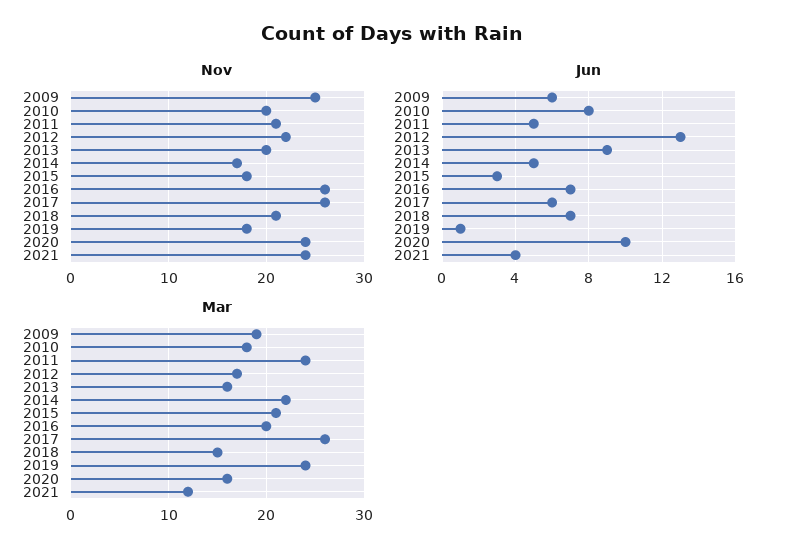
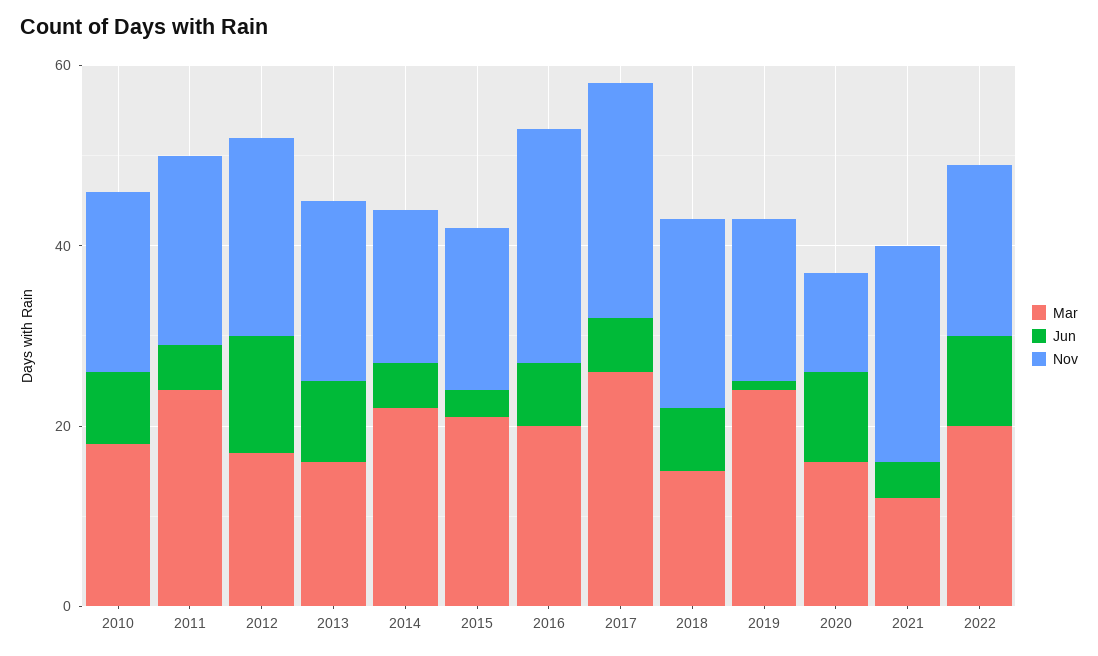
Nov, 2009: 25 -> none
Nov, 2020: 24 -> 10
Jun, 2009: 6 -> none
Mar, 2009: 19 -> none
Mar, 2022: none -> 20
Jun, 2022: none -> 10
Nov, 2022: none -> 20

